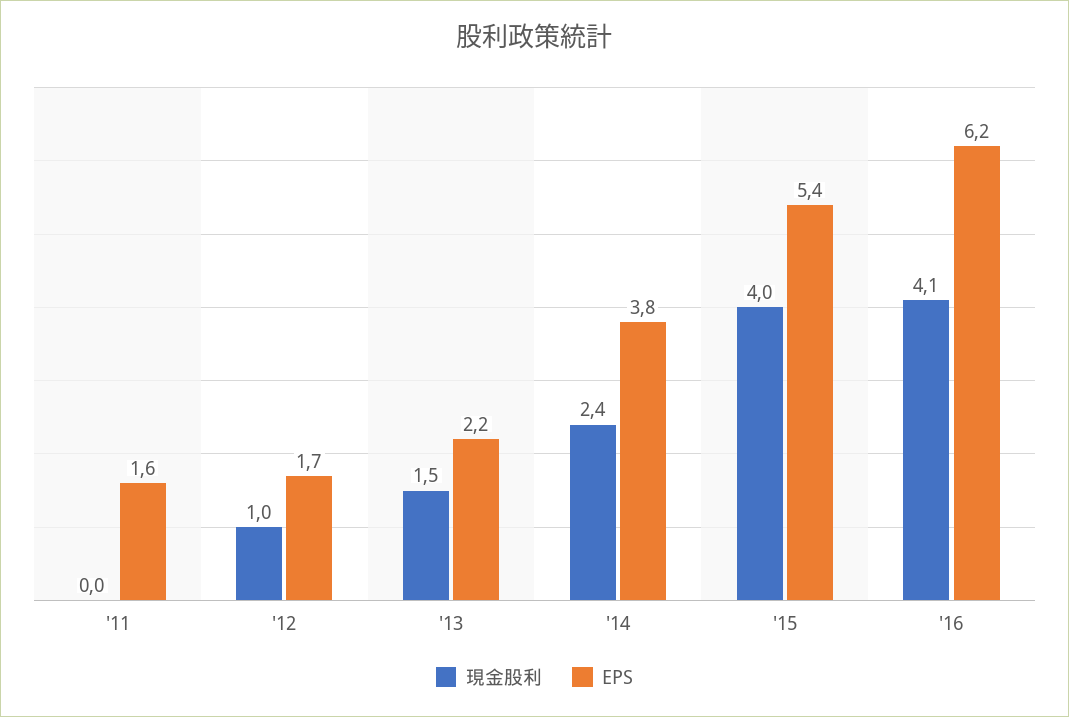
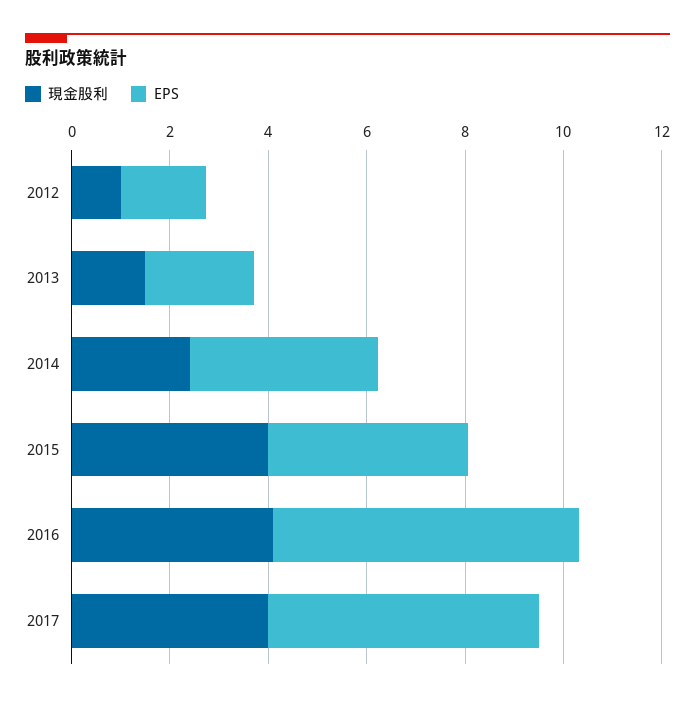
現金股利, '11: 0 -> none
EPS, '11: 1.6 -> none
EPS, '15: 5.4 -> 4
現金股利, 2017: none -> 4
EPS, 2017: none -> 5.5

